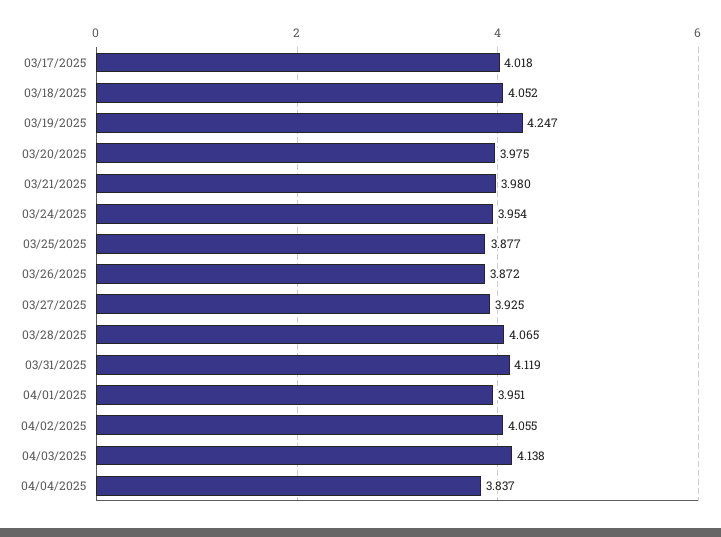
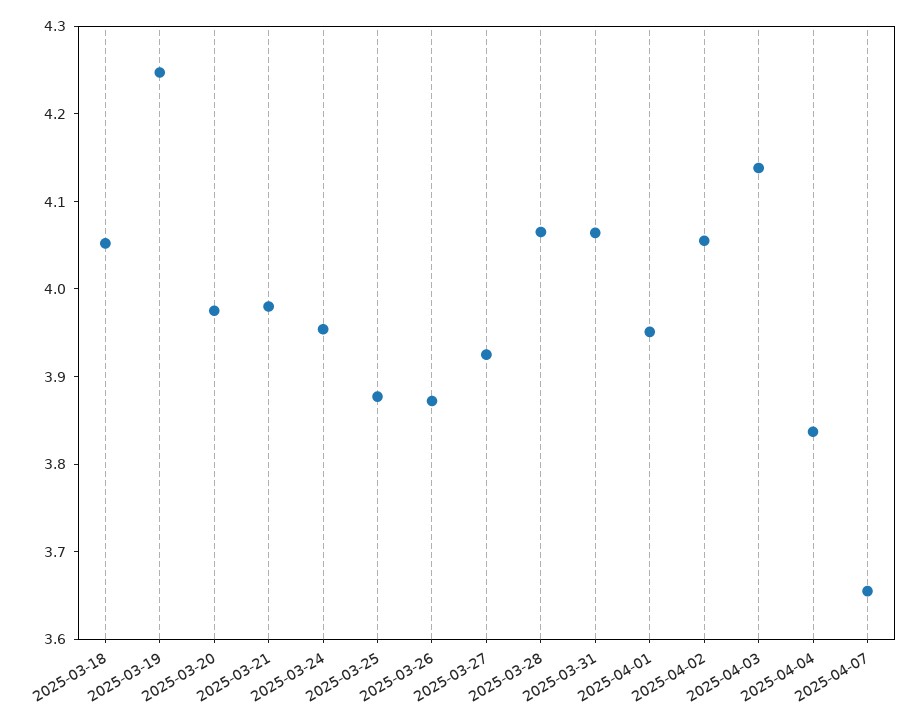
03/17/2025: 4.018 -> none
03/31/2025: 4.119 -> 4.06
2025-04-07: none -> 3.66

